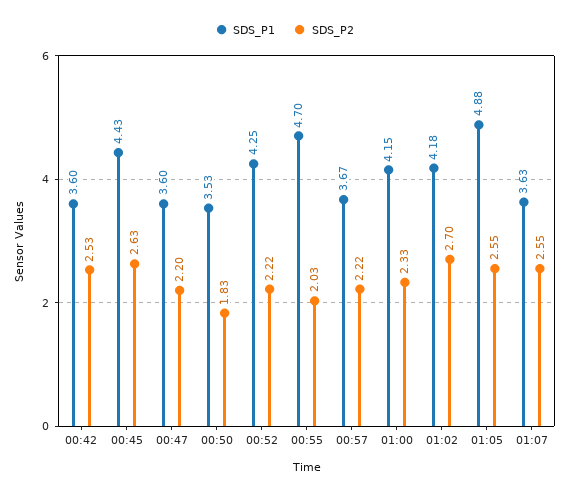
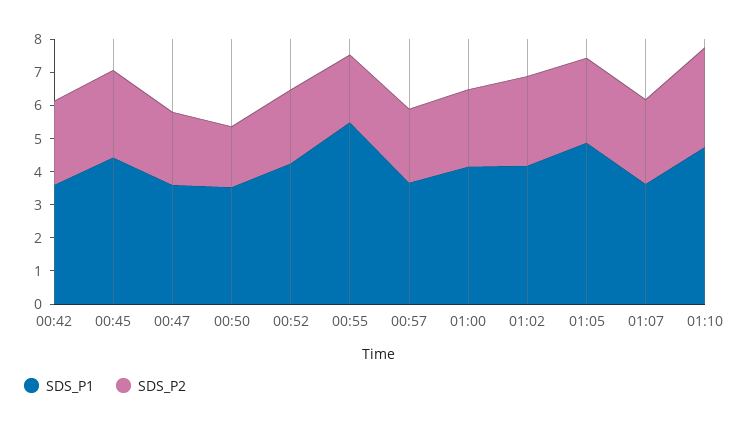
SDS_P1, 00:55: 4.7 -> 5.5
SDS_P1, 01:10: none -> 4.75
SDS_P2, 01:10: none -> 3

